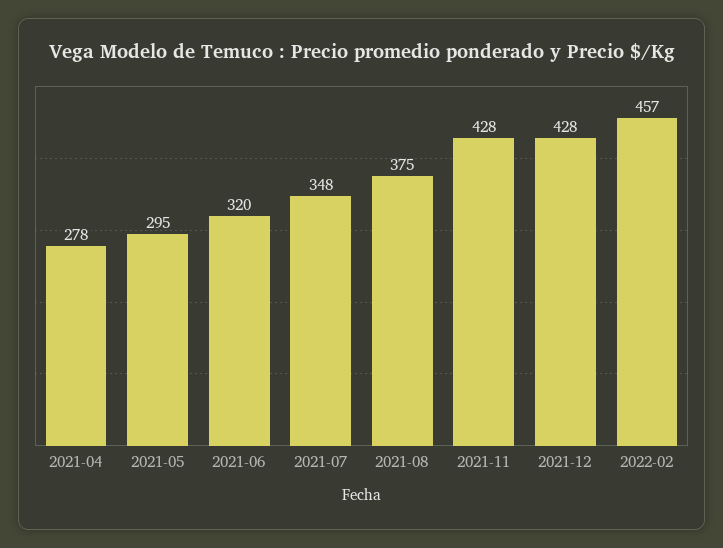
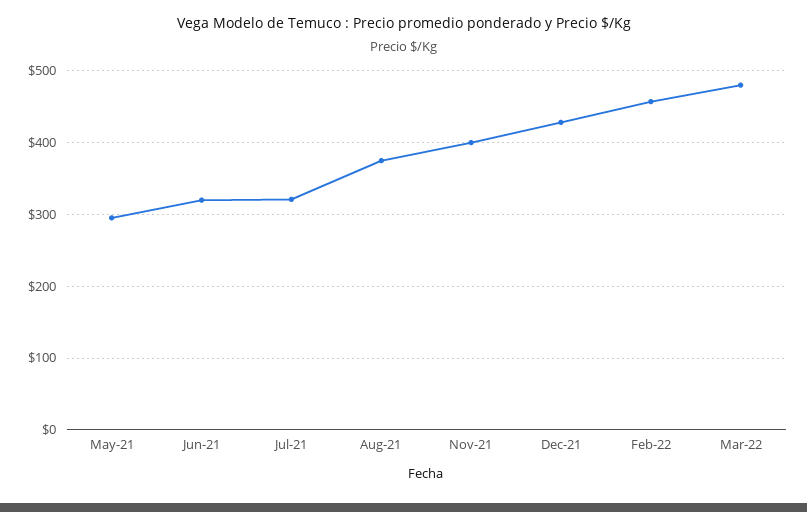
2021-04: 278 -> none
2021-07: 348 -> 320
2021-11: 428 -> 400
Mar-22: none -> 480

